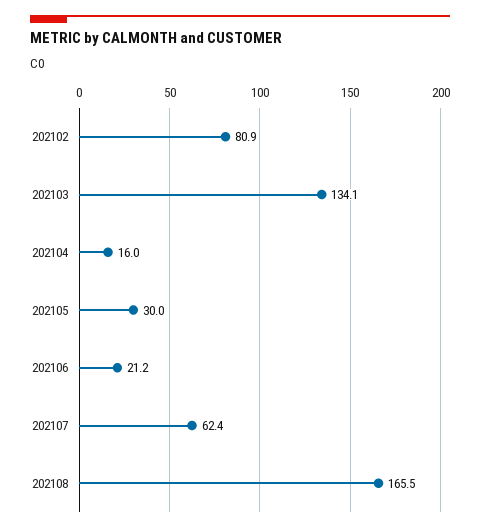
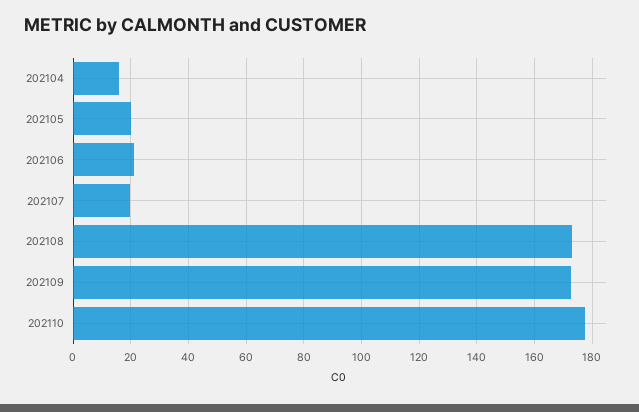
202102: 80.9 -> none
202103: 134.1 -> none
202105: 30 -> 20
202107: 62.4 -> 20
202108: 165.5 -> 172.5
202109: none -> 172.5
202110: none -> 177.5

